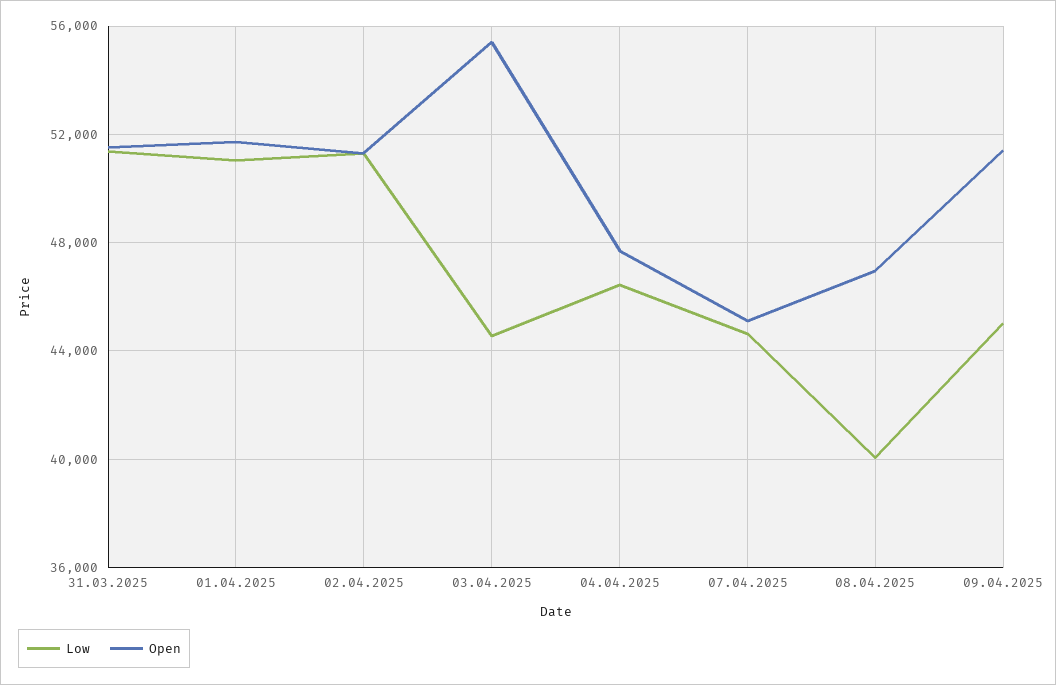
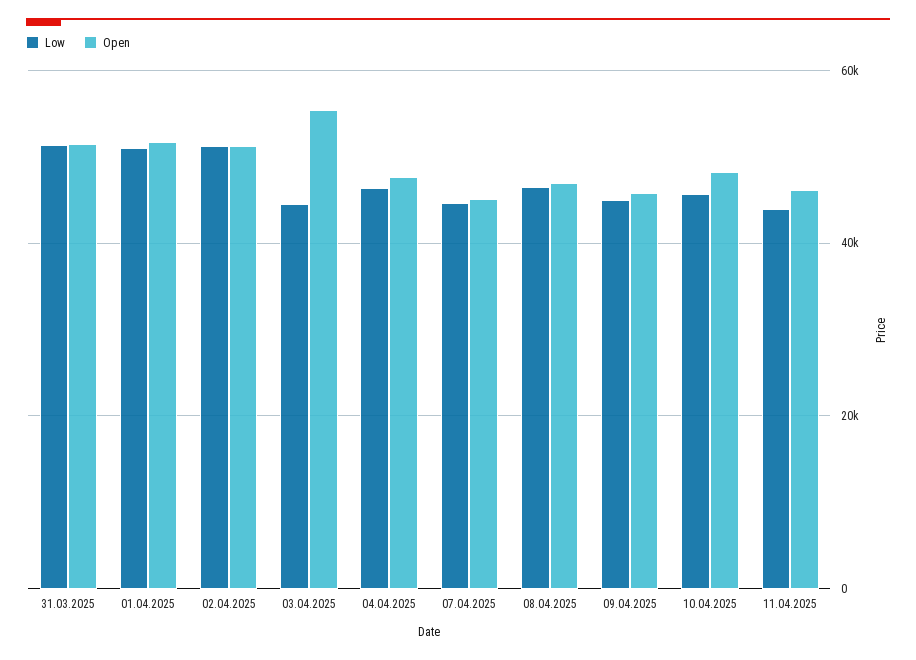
Low, 08.04.2025: 40000 -> 46000
Open, 09.04.2025: 51500 -> 46000
Low, 10.04.2025: none -> 46000
Open, 10.04.2025: none -> 48000
Low, 11.04.2025: none -> 44000
Open, 11.04.2025: none -> 46000

